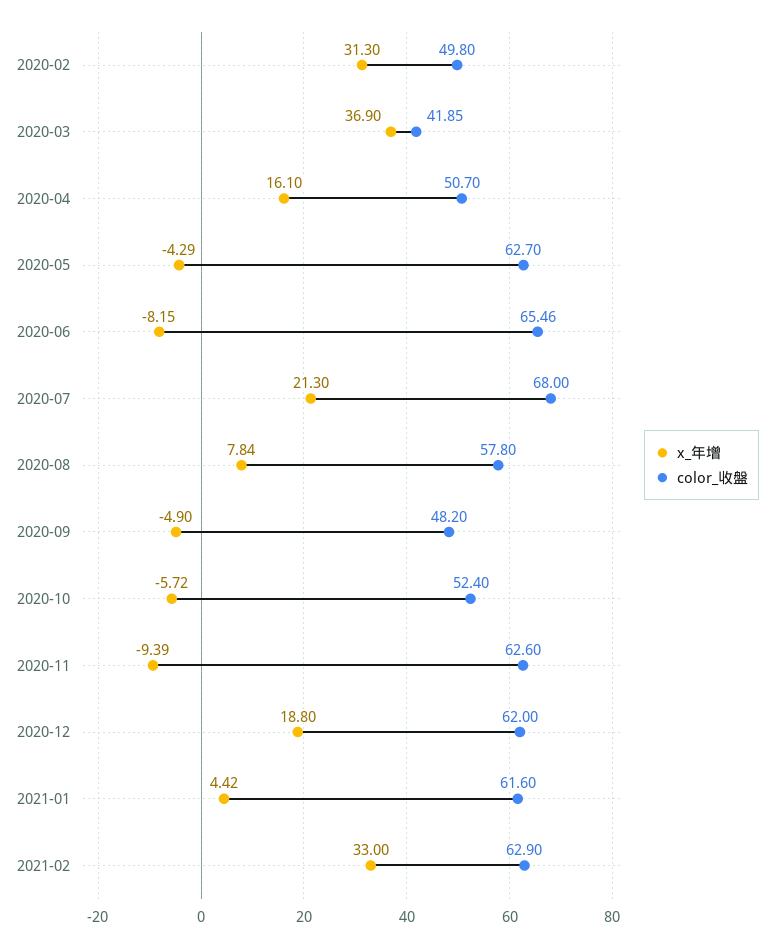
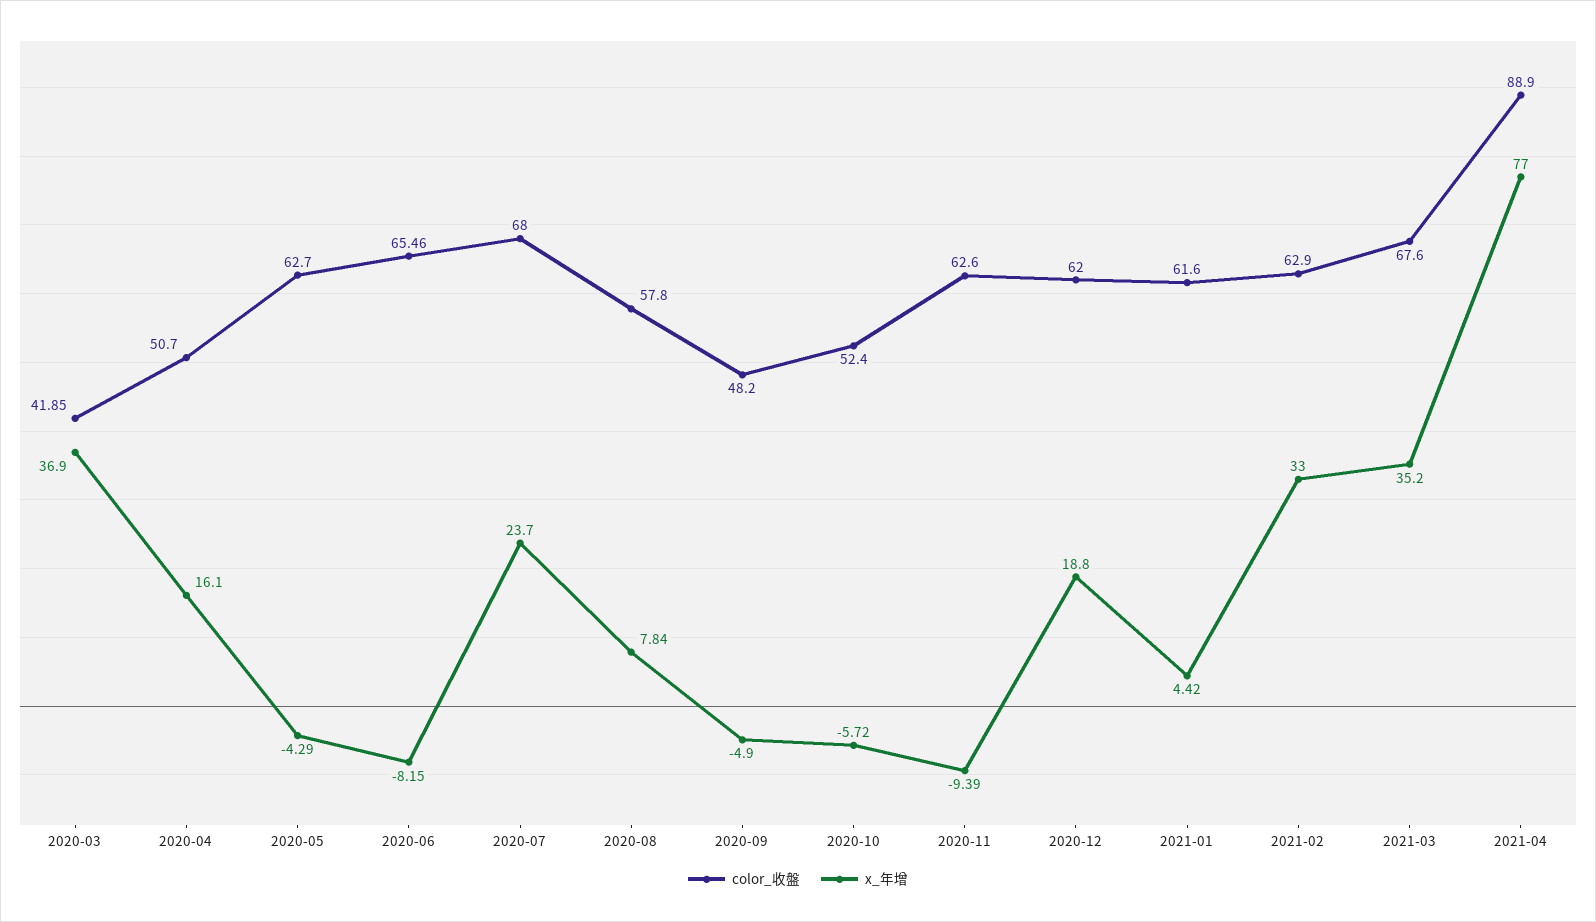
x_年增, 2020-02: 31.3 -> none
color_收盤, 2020-02: 49.8 -> none
x_年增, 2020-07: 21.3 -> 23.7
color_收盤, 2021-03: none -> 67.6
x_年增, 2021-03: none -> 35.2
color_收盤, 2021-04: none -> 88.9
x_年增, 2021-04: none -> 77

